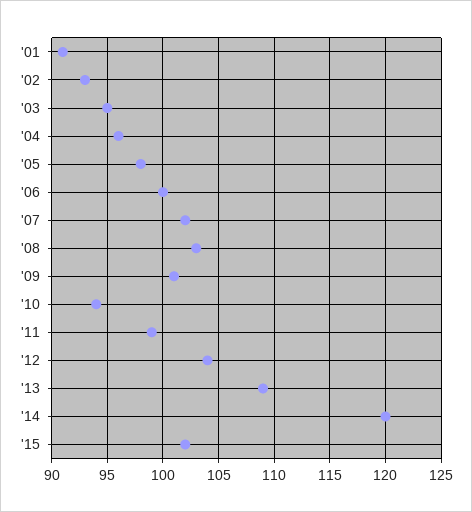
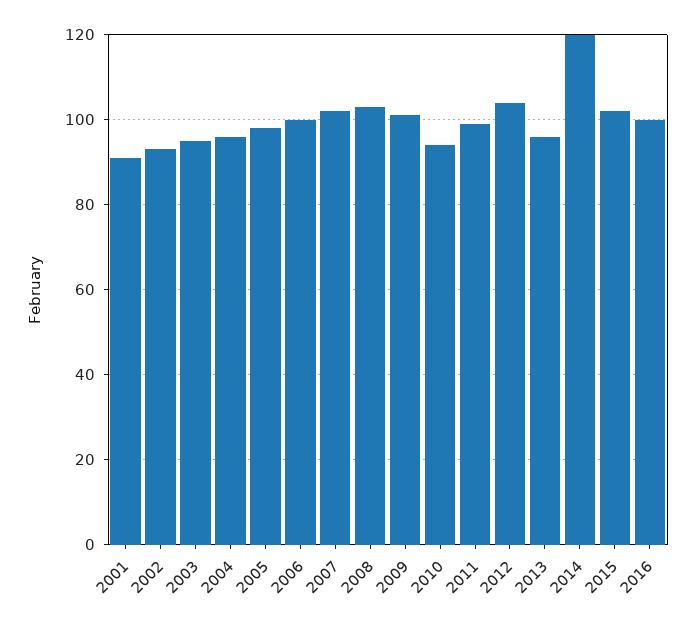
'13: 109 -> 95
2016: none -> 100

